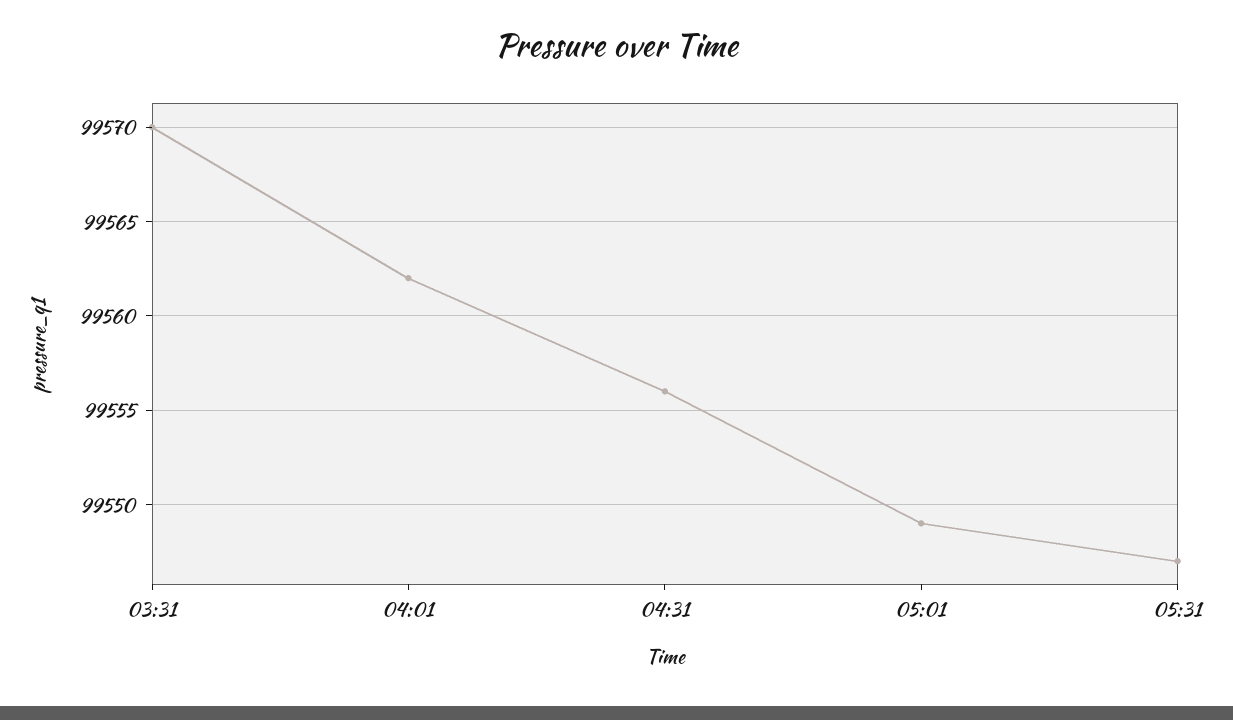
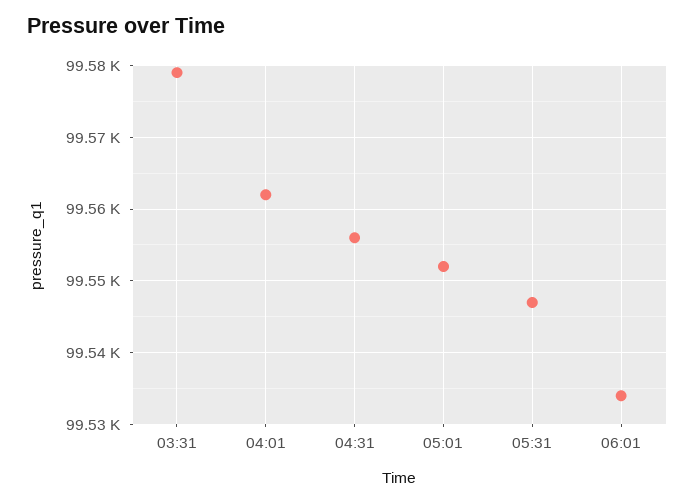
03:31: 99570 -> 99579
05:01: 99549 -> 99552
06:01: none -> 99534

